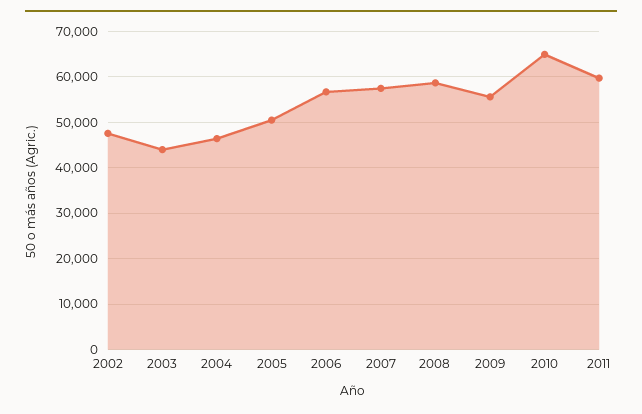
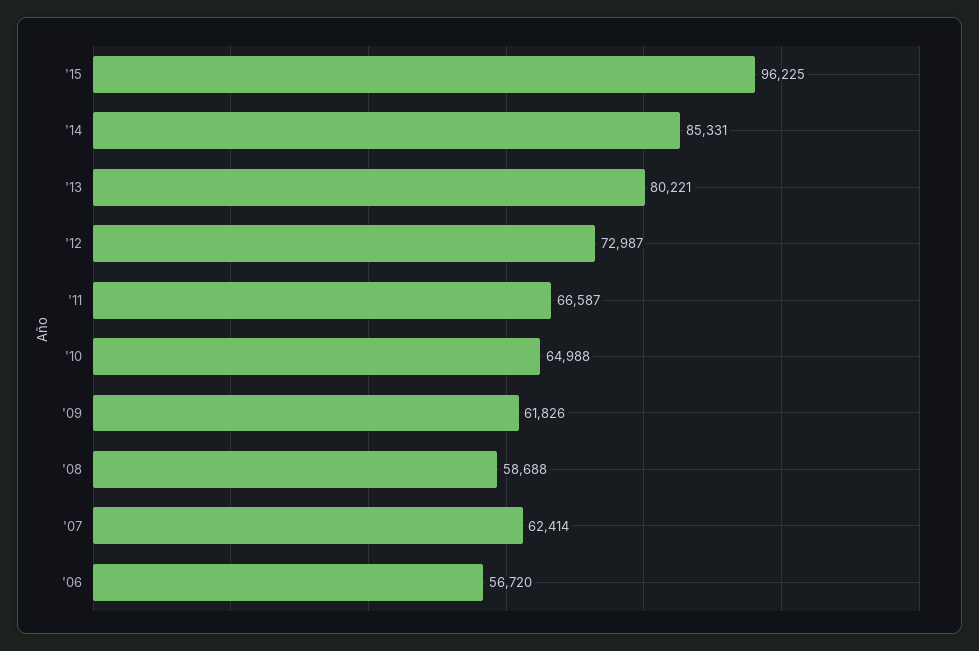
2002: 48000 -> none
2003: 44000 -> none
2004: 46000 -> none
2005: 50000 -> none
2007: 58000 -> 62414
2009: 56000 -> 61826
2011: 60000 -> 66587
'15: none -> 96225
'14: none -> 85331
'13: none -> 80221
'12: none -> 72987

